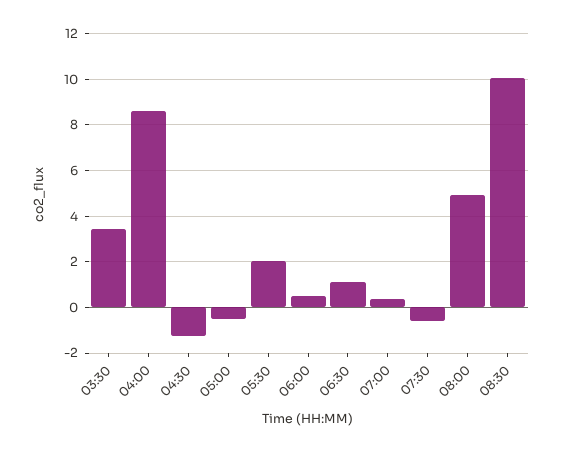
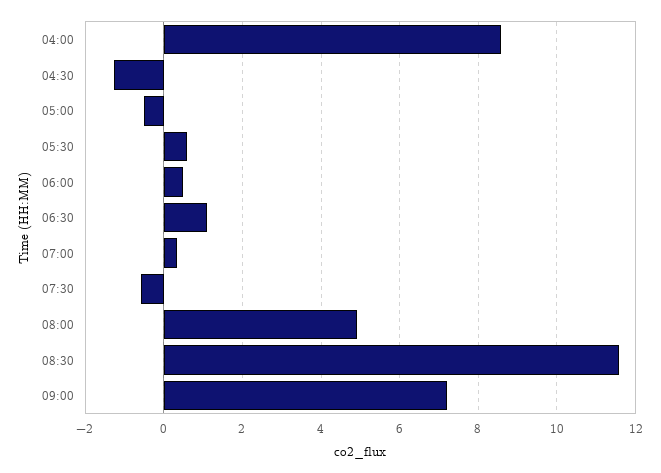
03:30: 3.5 -> none
05:30: 2 -> 0.6
08:30: 10 -> 11.6
09:00: none -> 7.2

